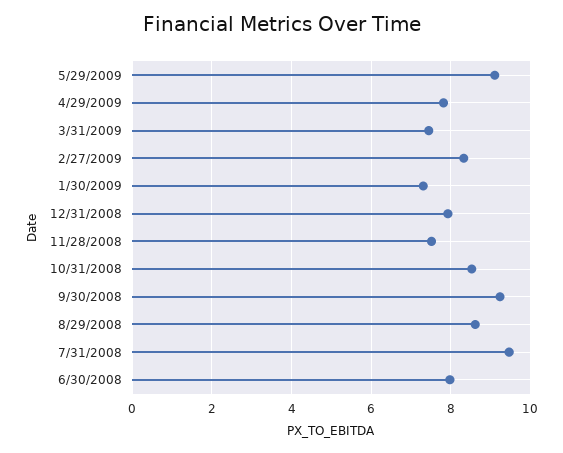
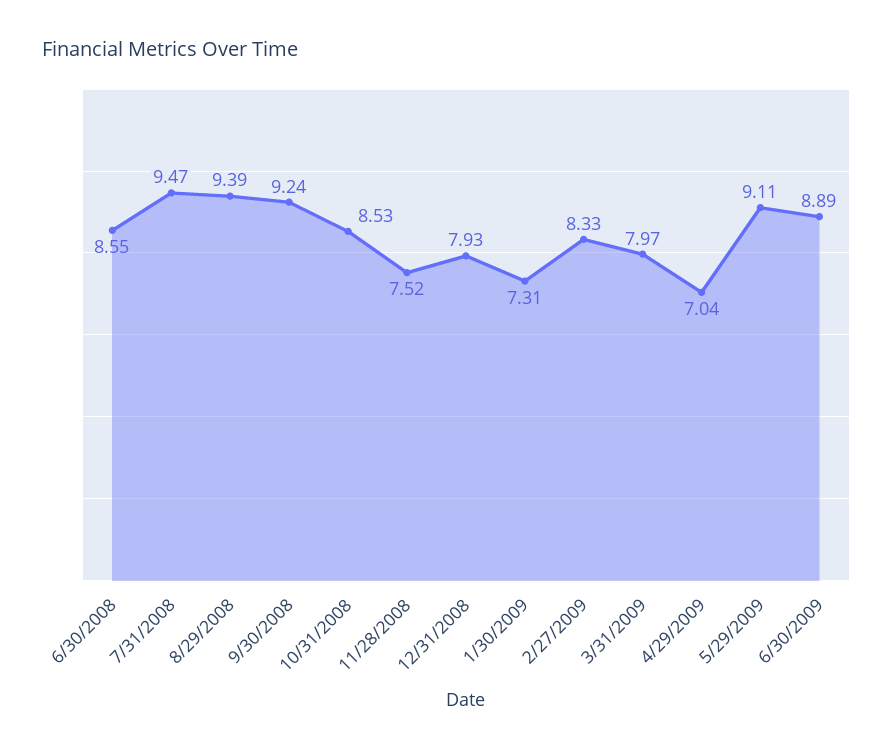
4/29/2009: 7.8 -> 7.04
3/31/2009: 7.4 -> 7.97
8/29/2008: 8.6 -> 9.39
6/30/2008: 8 -> 8.55
6/30/2009: none -> 8.89

